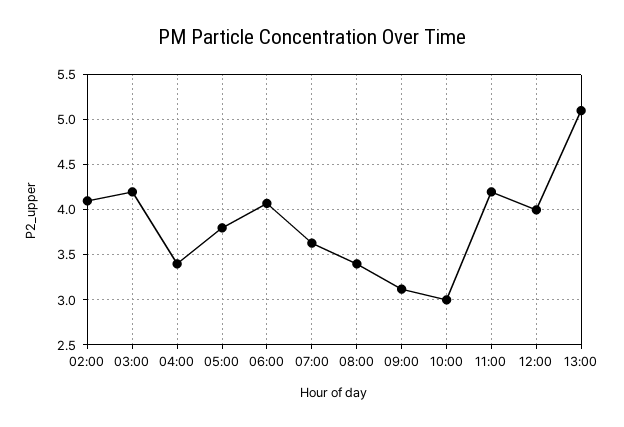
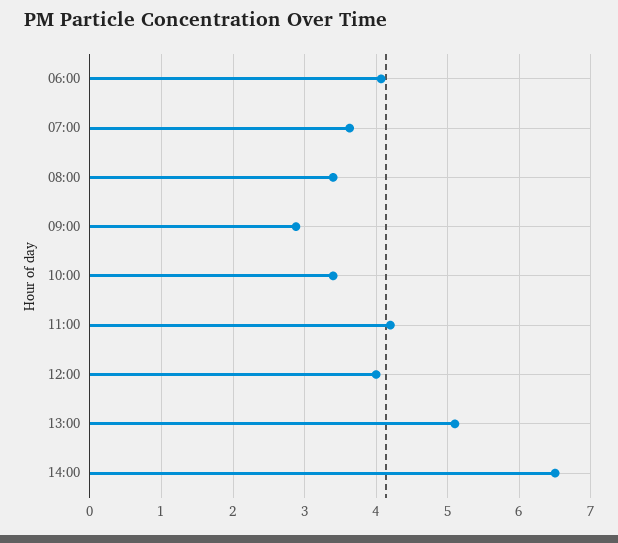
02:00: 4.1 -> none
03:00: 4.2 -> none
04:00: 3.4 -> none
05:00: 3.8 -> none
09:00: 3.1 -> 2.9
10:00: 3 -> 3.4
14:00: none -> 6.5

